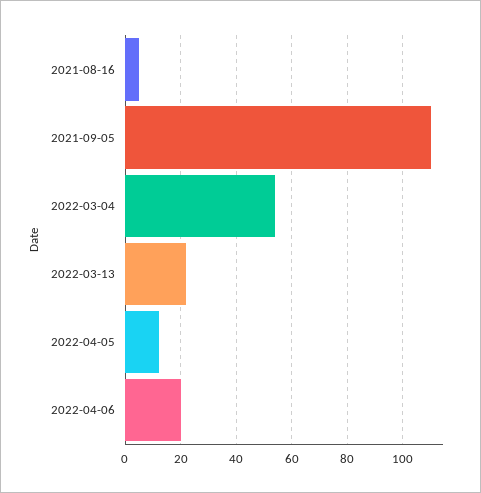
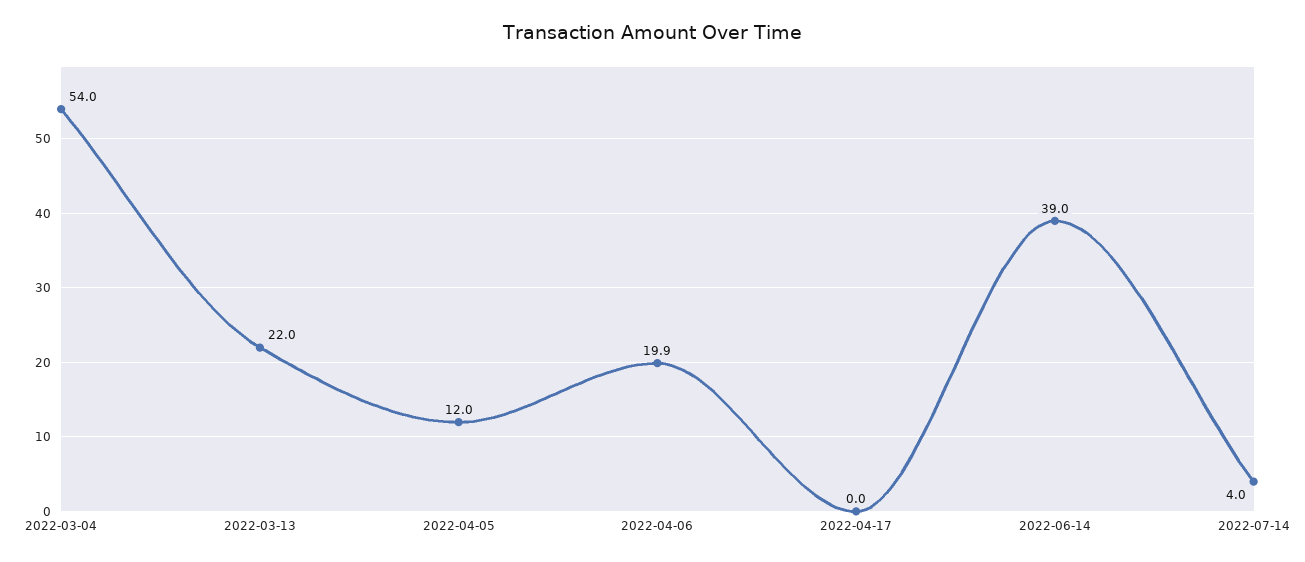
2021-08-16: 5 -> none
2021-09-05: 110 -> none
2022-04-17: none -> 0
2022-06-14: none -> 39
2022-07-14: none -> 4

